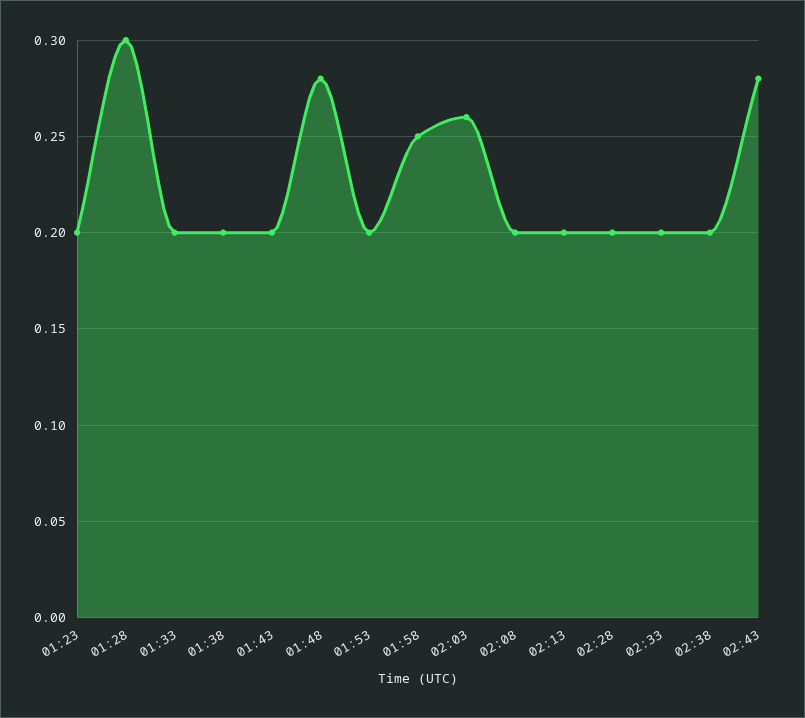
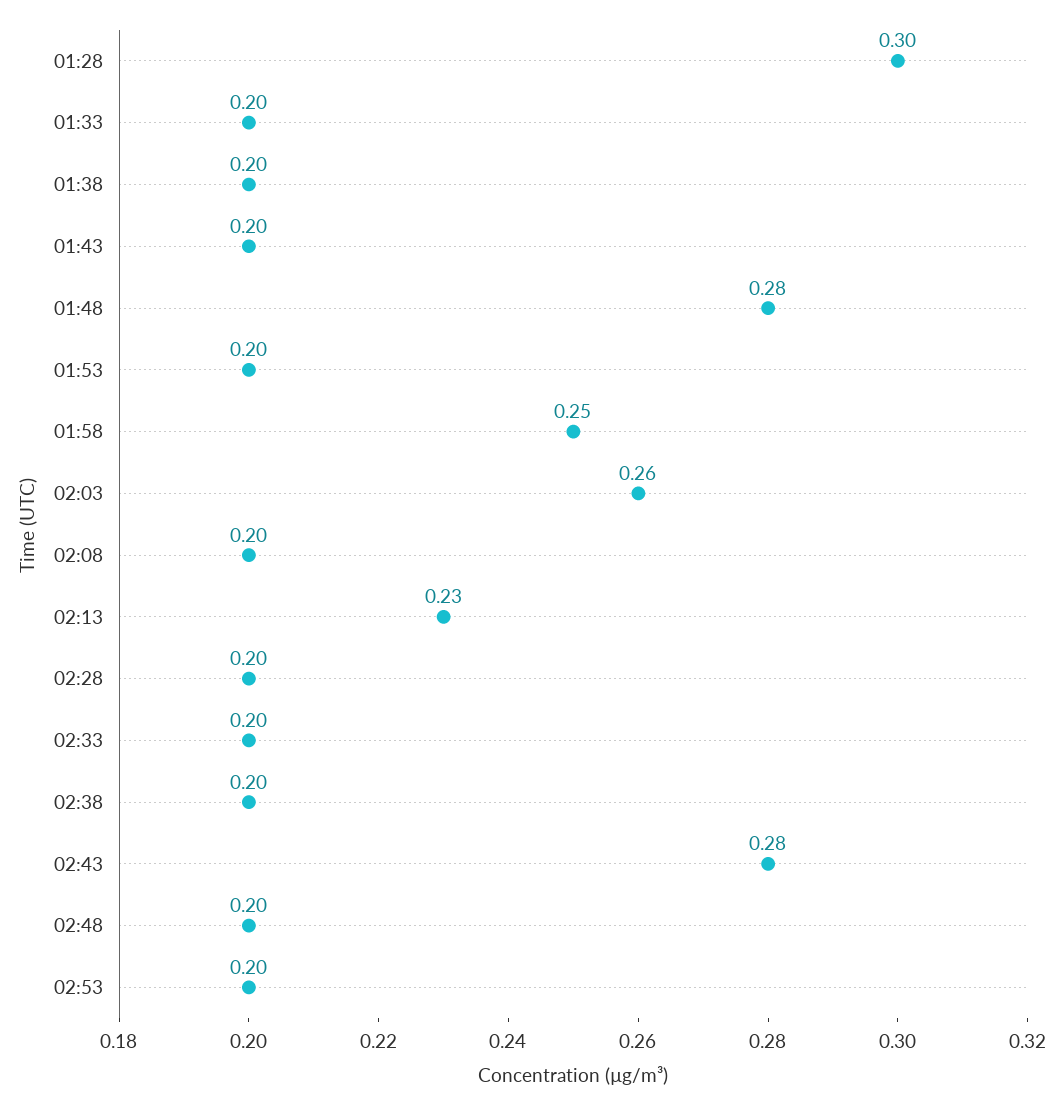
01:23: 0.2 -> none
02:13: 0.2 -> 0.23
02:48: none -> 0.2
02:53: none -> 0.2

